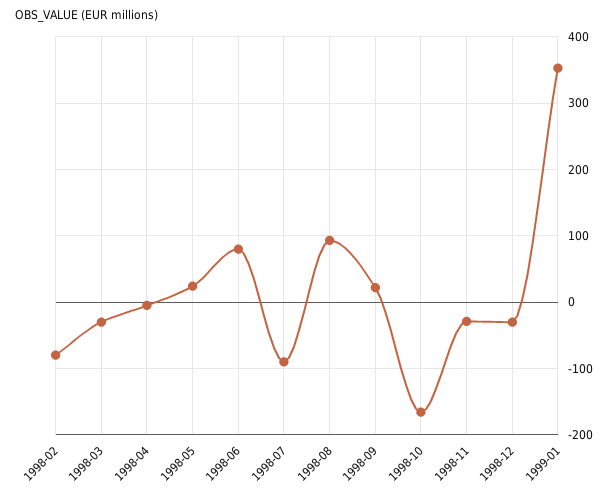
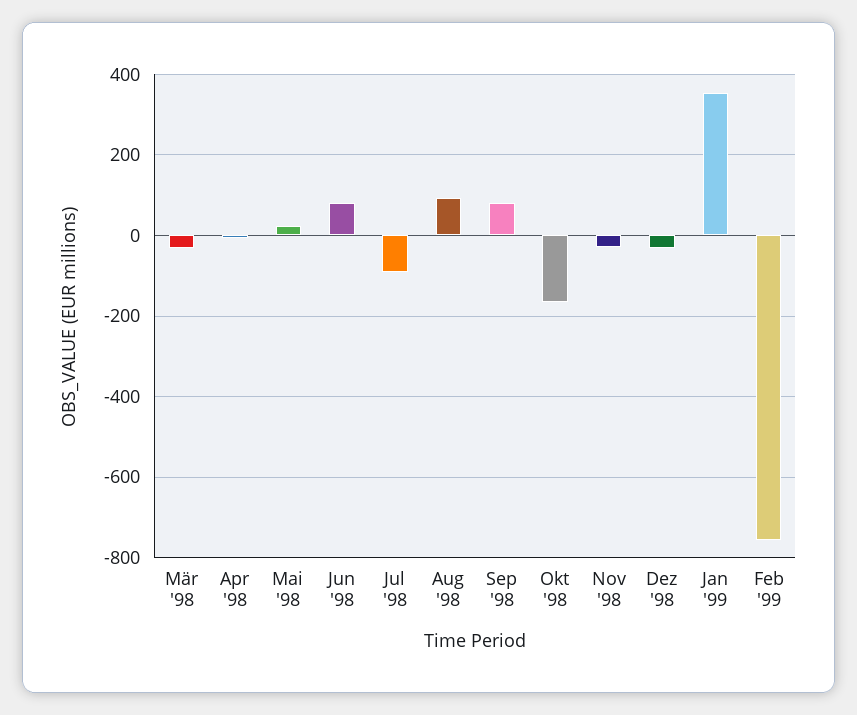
1998-02: -80 -> none
1998-09: 20 -> 80
Feb '99: none -> -760

